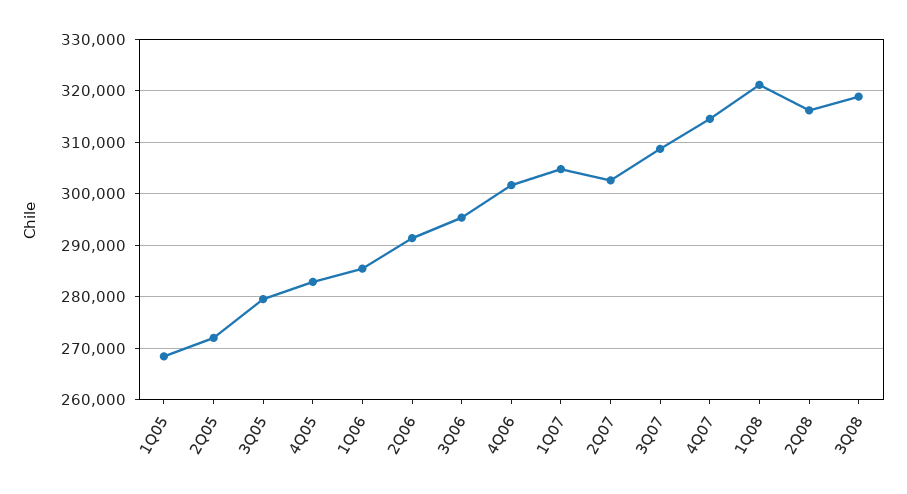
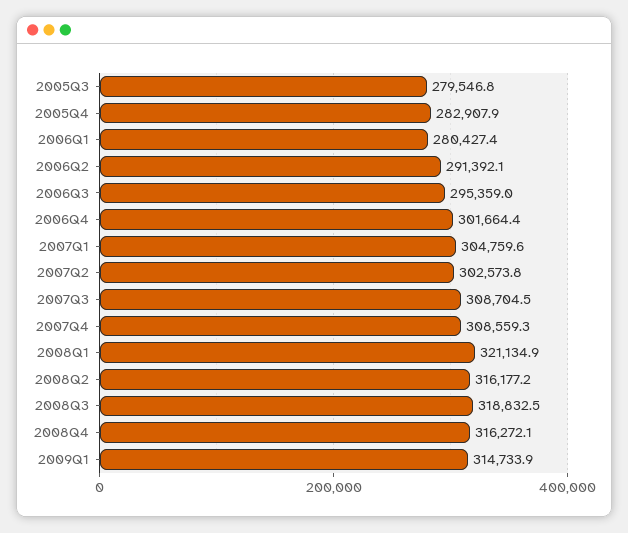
1Q05: 268000 -> none
2Q05: 272000 -> none
1Q06: 286000 -> 280427.4
4Q07: 314000 -> 308559.3
2008Q4: none -> 316272.1
2009Q1: none -> 314733.9

